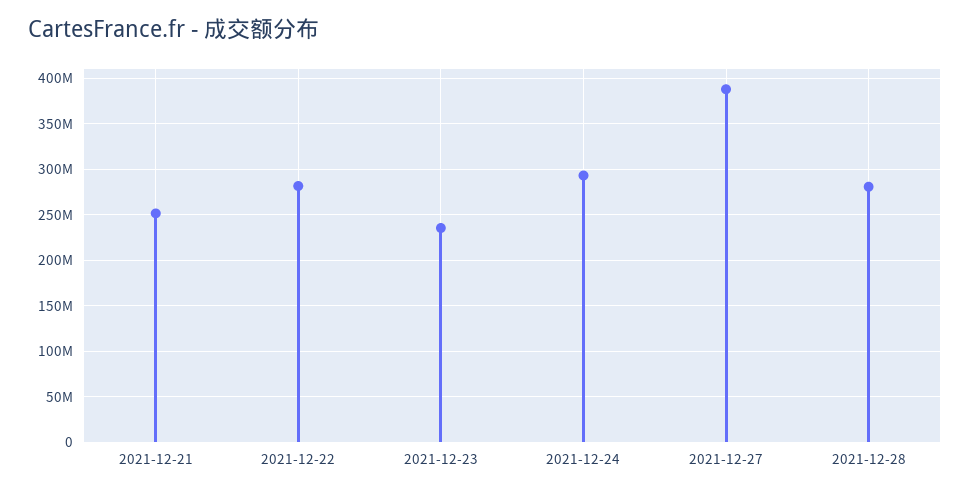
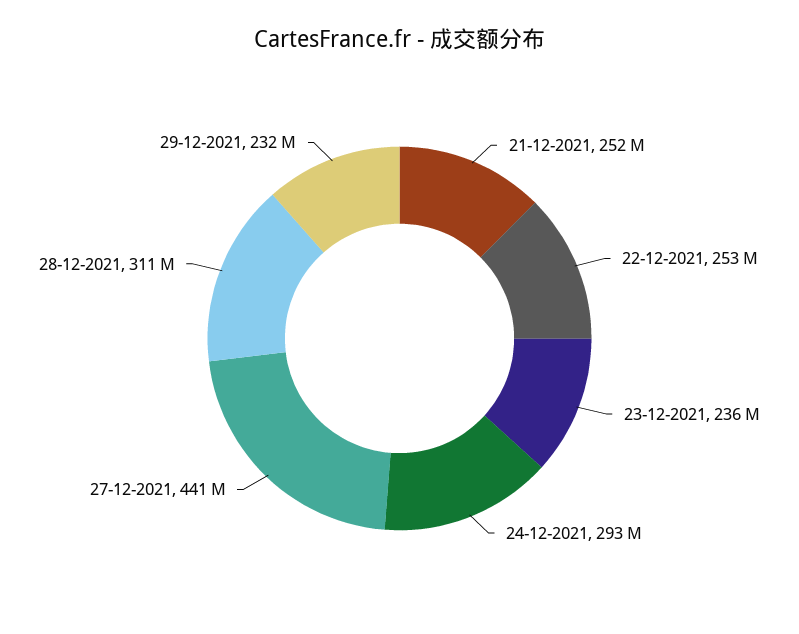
2021-12-22: 280000000 -> 253000000
2021-12-27: 390000000 -> 441000000
2021-12-28: 280000000 -> 311000000
29-12-2021: none -> 232000000

